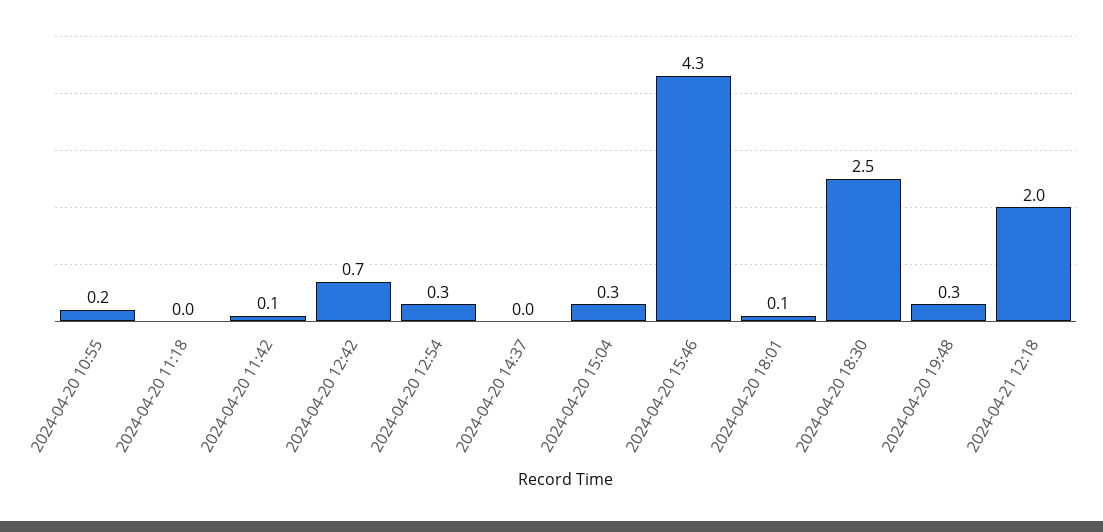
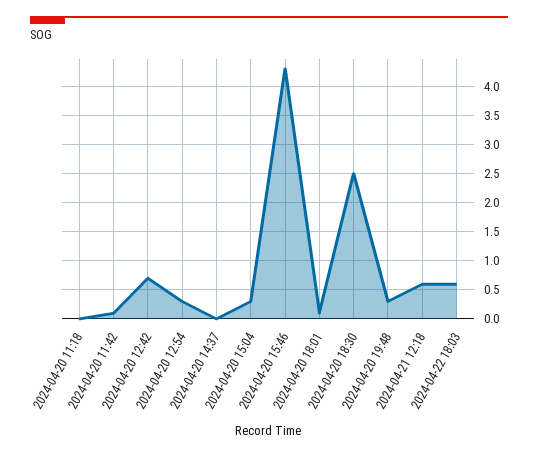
2024-04-20 10:55: 0.2 -> none
2024-04-21 12:18: 2 -> 0.5
2024-04-22 18:03: none -> 0.5

